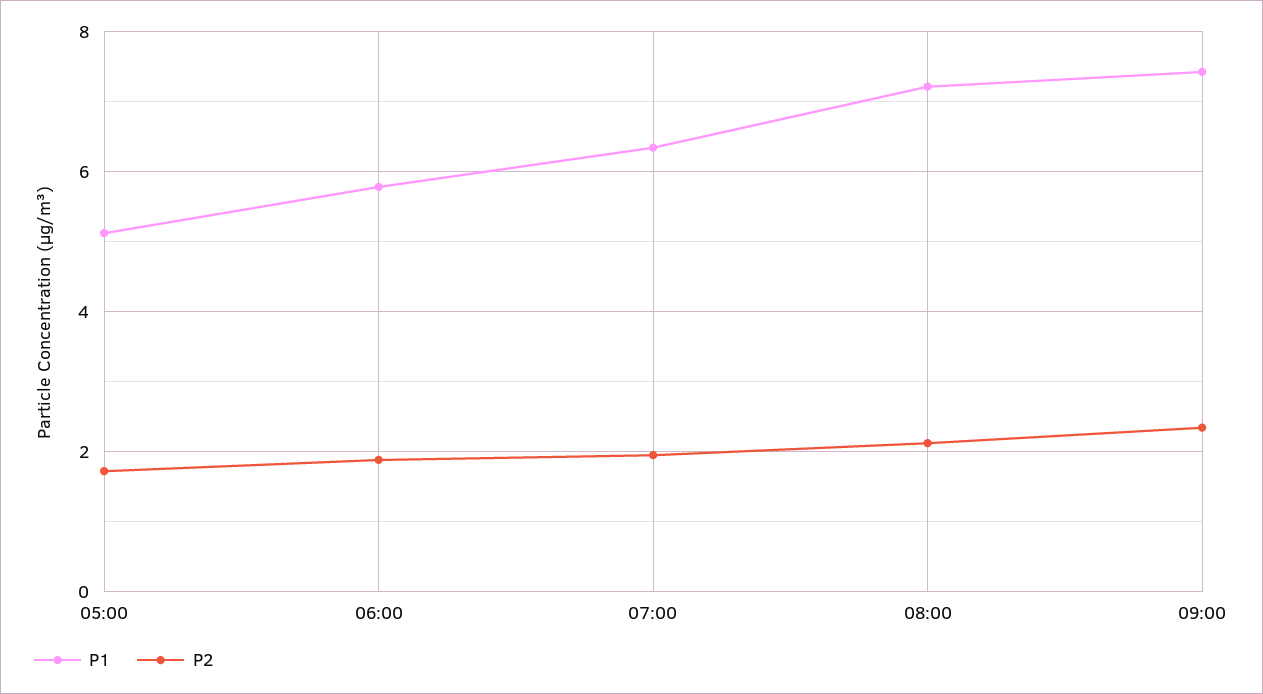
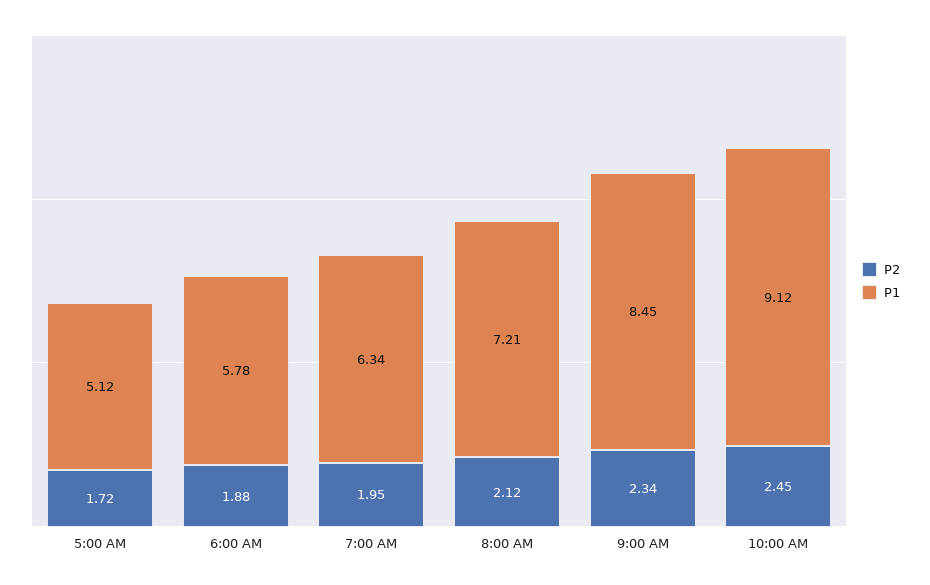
P1, 09:00: 7.4 -> 8.45
P2, 10:00 AM: none -> 2.45
P1, 10:00 AM: none -> 9.12

